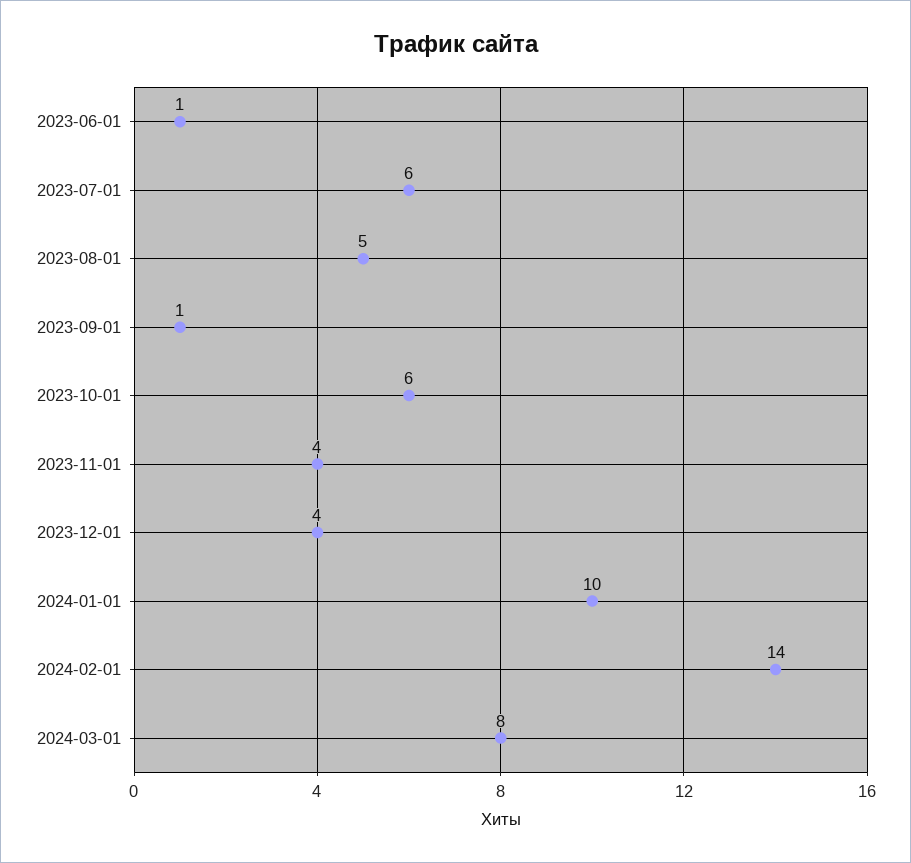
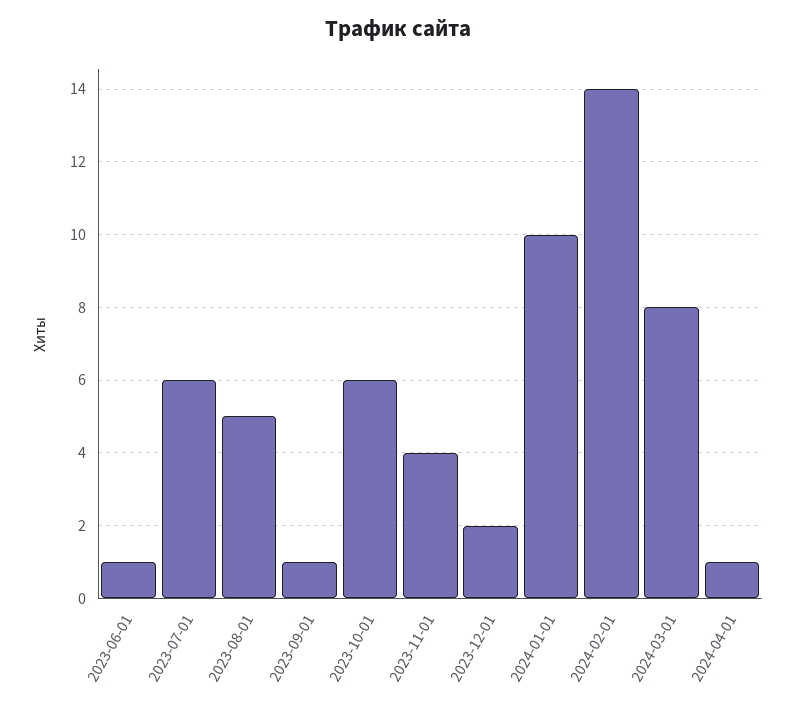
2023-12-01: 4 -> 2
2024-04-01: none -> 1

